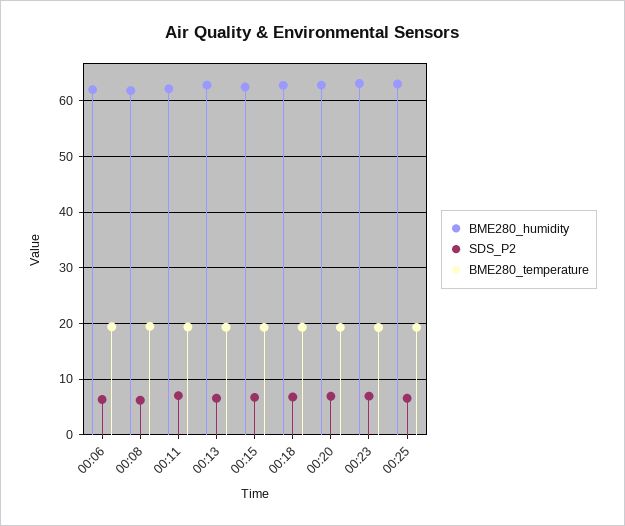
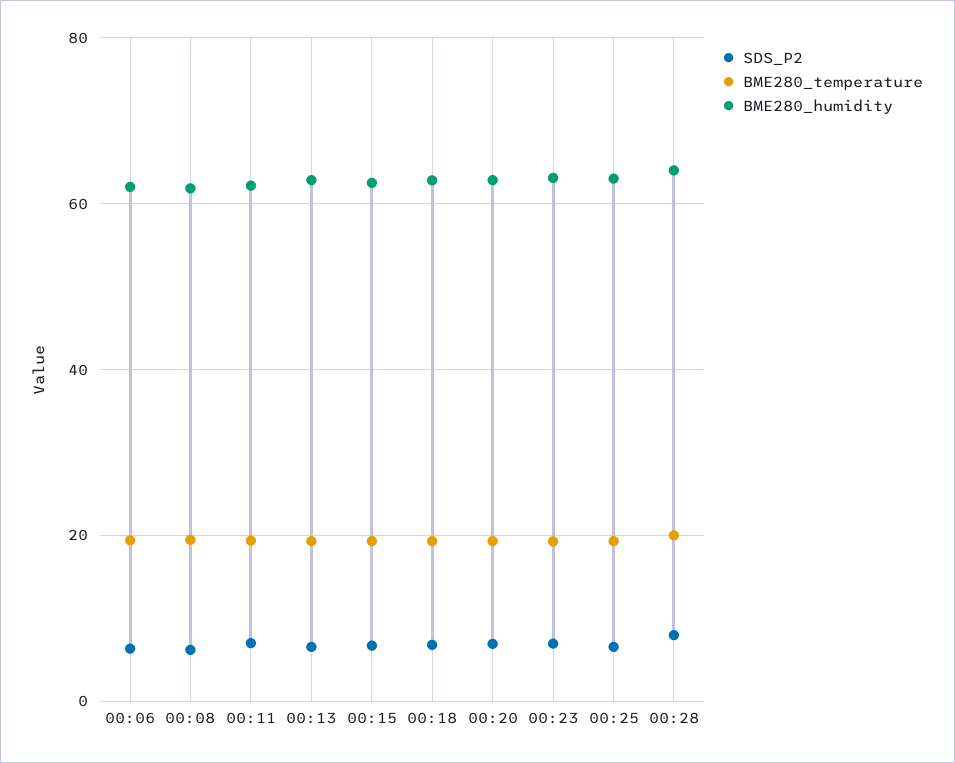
SDS_P2, 00:28: none -> 8
BME280_temperature, 00:28: none -> 20
BME280_humidity, 00:28: none -> 64

